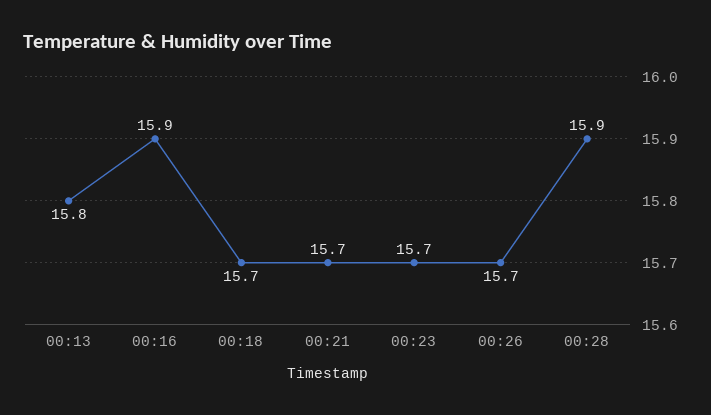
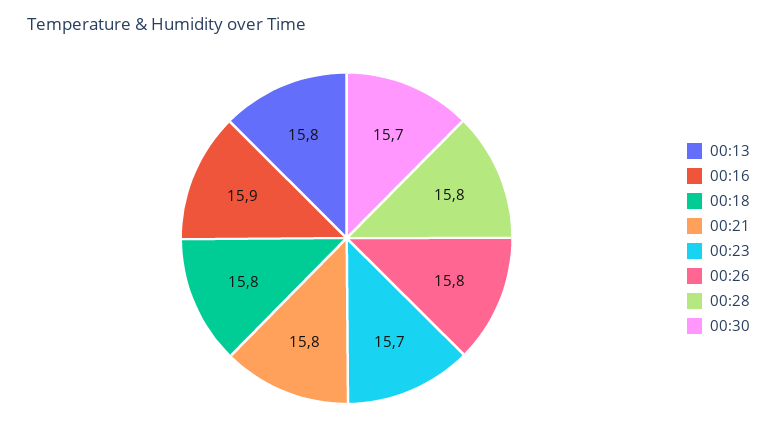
00:18: 15.7 -> 15.8
00:21: 15.7 -> 15.8
00:26: 15.7 -> 15.8
00:28: 15.9 -> 15.8
00:30: none -> 15.7

